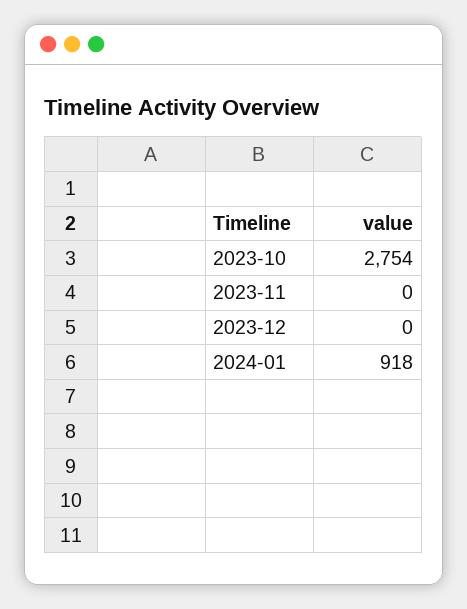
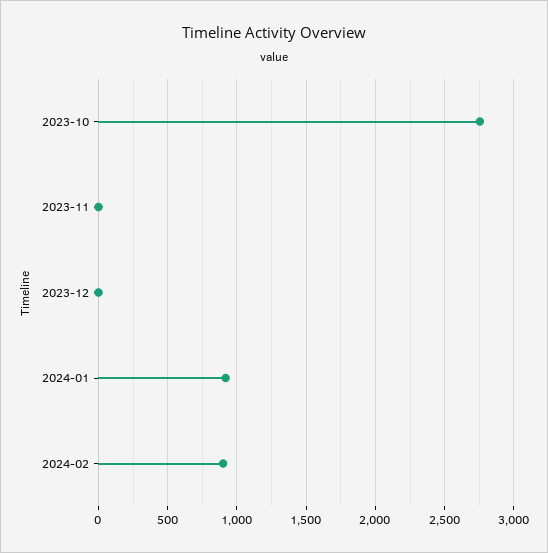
2024-02: none -> 900

